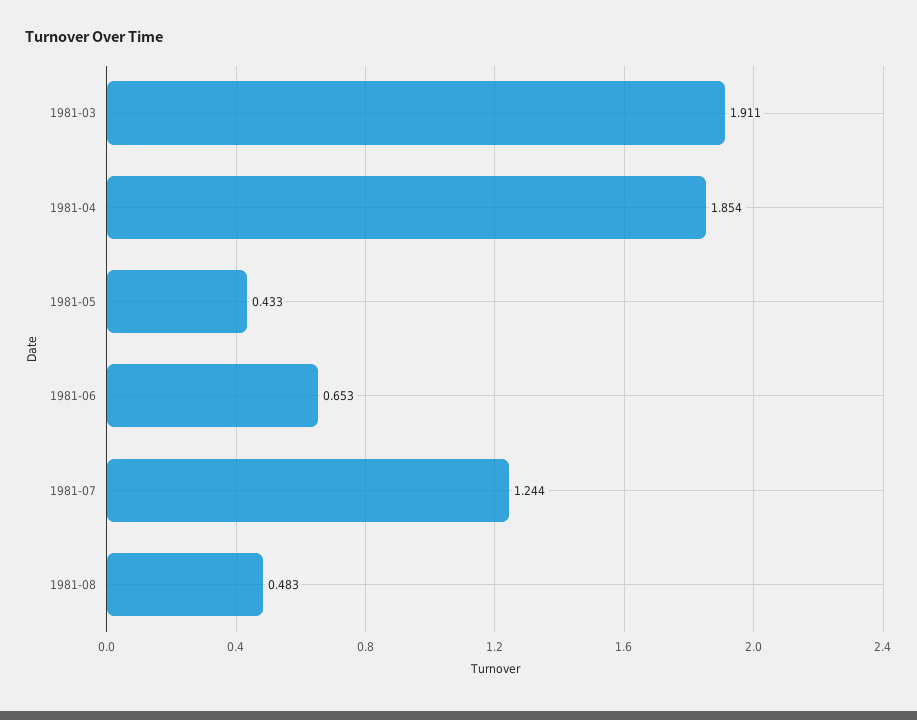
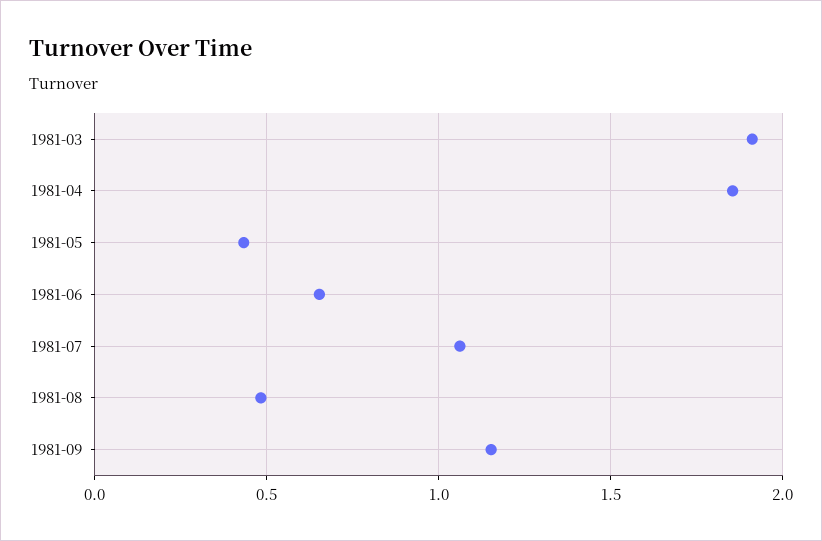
1981-07: 1.244 -> 1.05
1981-09: none -> 1.15

